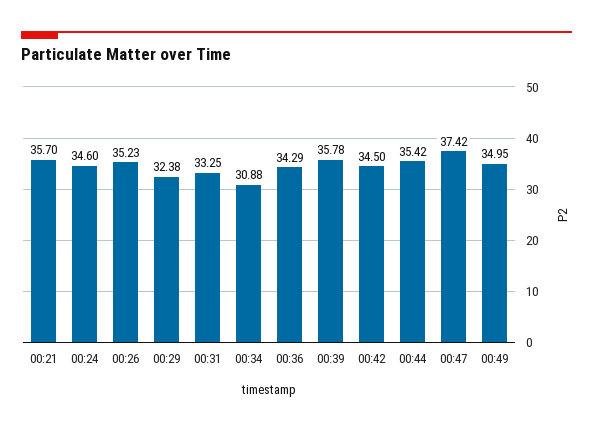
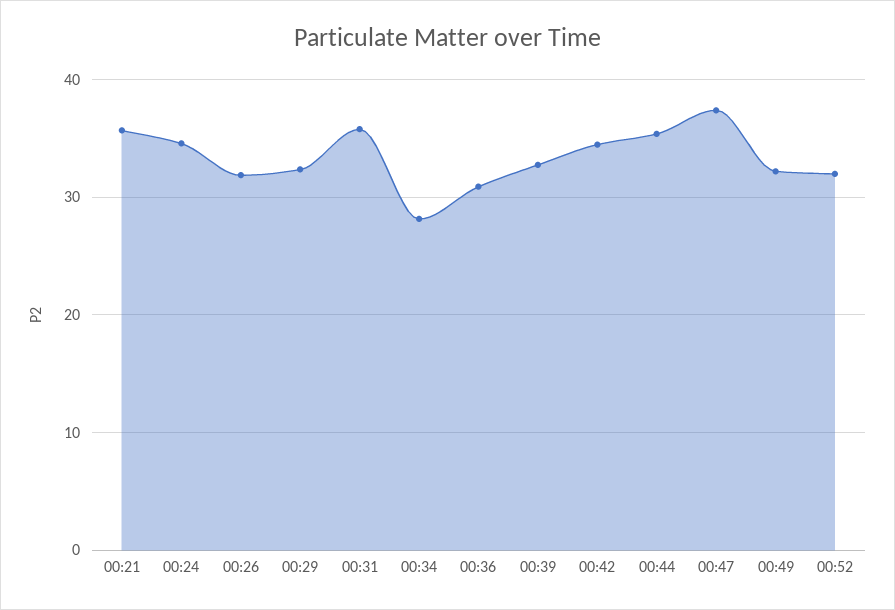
00:26: 35.23 -> 32
00:31: 33.25 -> 36
00:34: 30.88 -> 28
00:36: 34.29 -> 31
00:39: 35.78 -> 33
00:49: 34.95 -> 32
00:52: none -> 32

